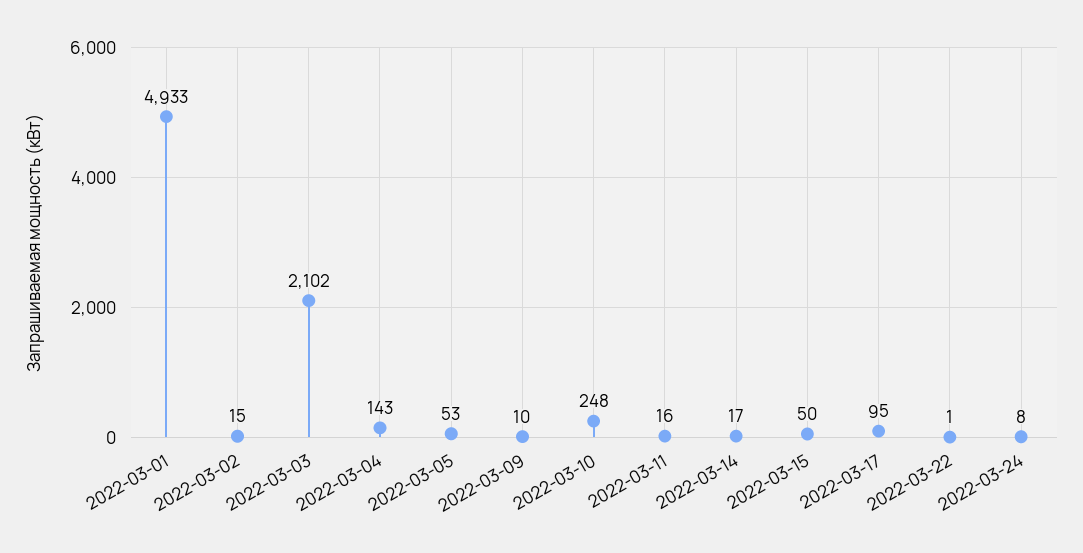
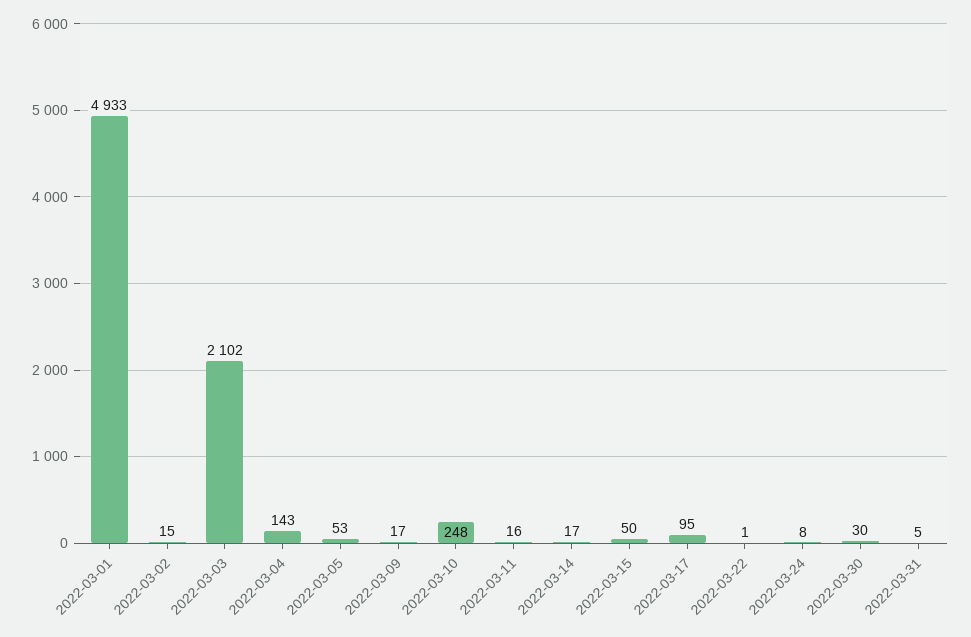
2022-03-09: 10 -> 17
2022-03-30: none -> 30
2022-03-31: none -> 5

